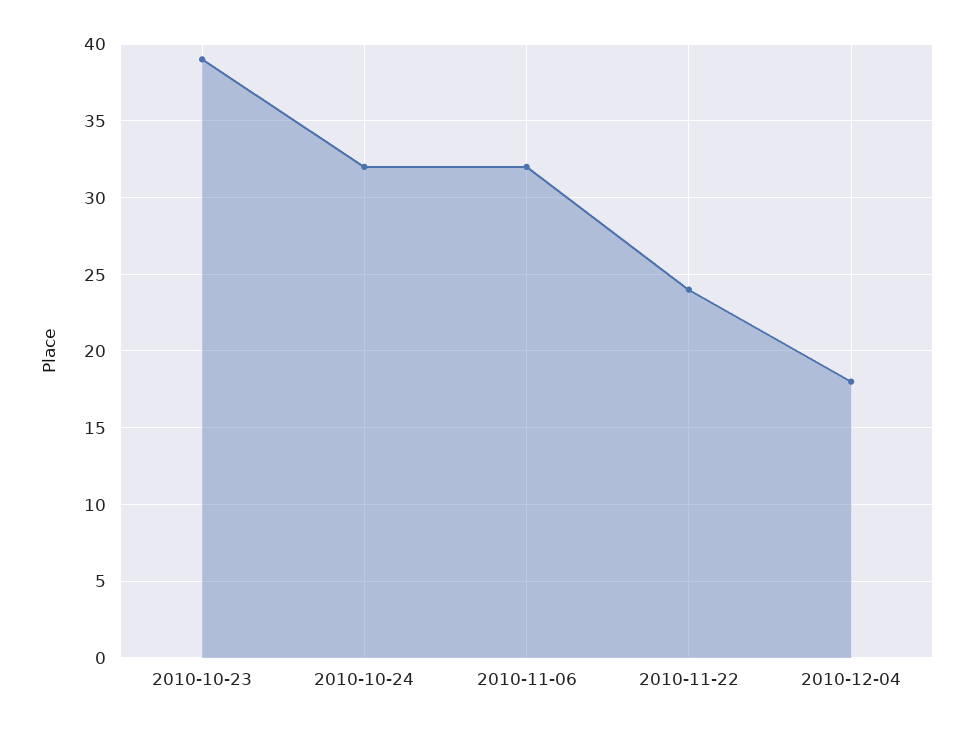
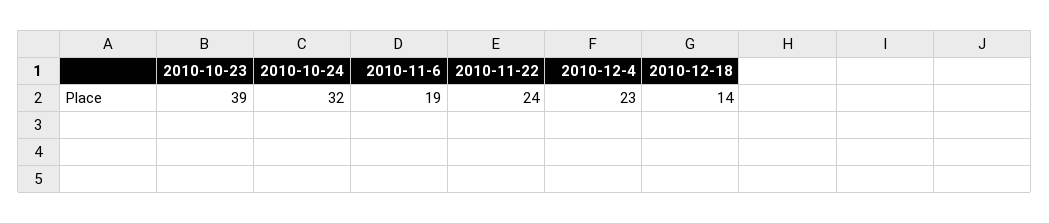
2010-11-06: 32 -> 19
2010-12-04: 18 -> 23
2010-12-18: none -> 14

